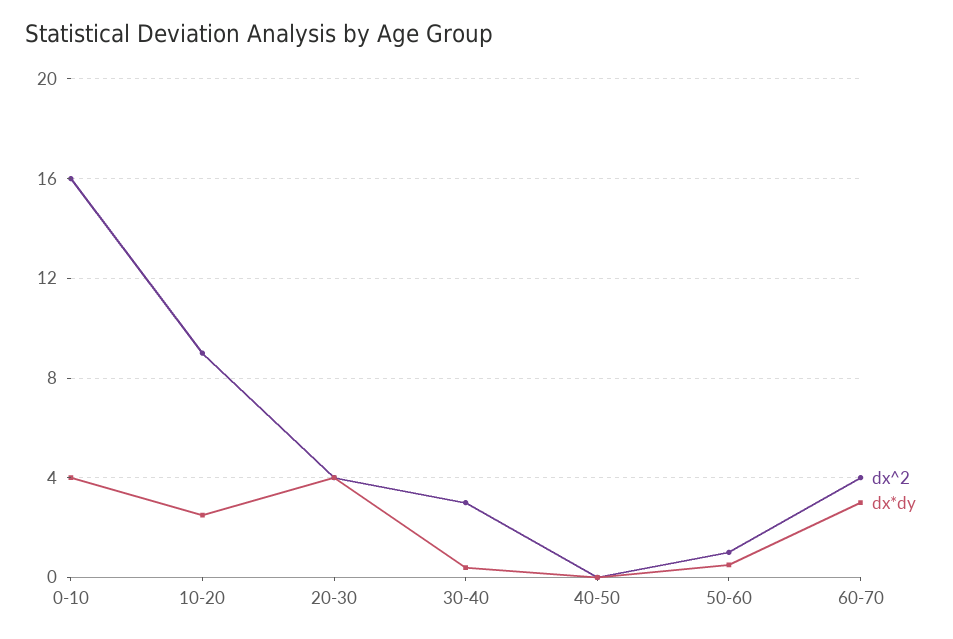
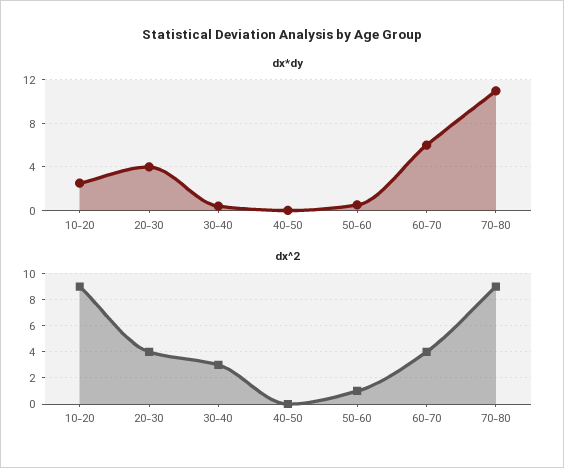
dx^2, 0-10: 16 -> none
dx*dy, 0-10: 4 -> none
dx*dy, 60-70: 3 -> 6
dx*dy, 70-80: none -> 11
dx^2, 70-80: none -> 9

